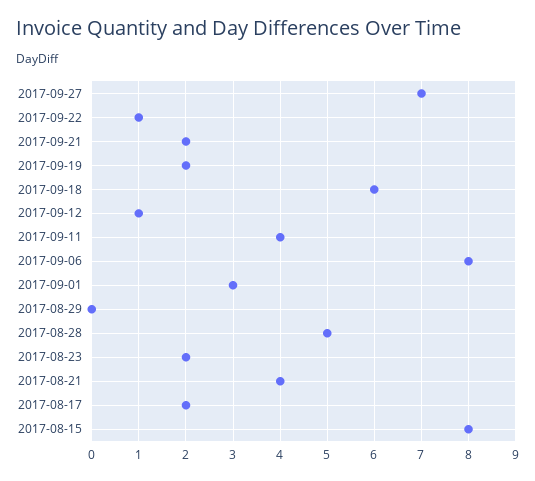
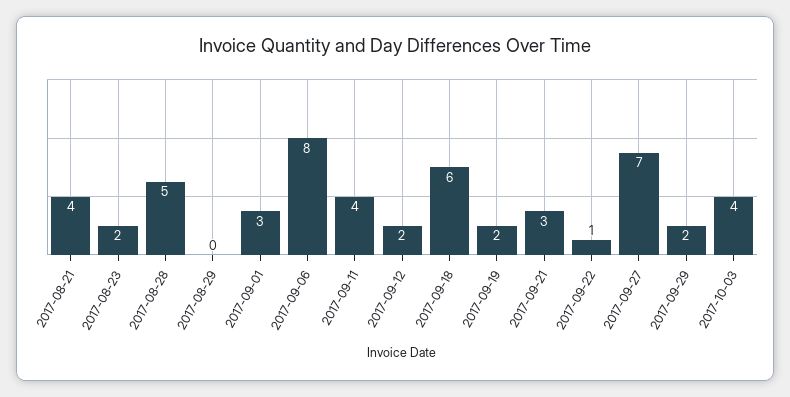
2017-09-21: 2 -> 3
2017-09-12: 1 -> 2
2017-08-17: 2 -> none
2017-08-15: 8 -> none
2017-09-29: none -> 2
2017-10-03: none -> 4

